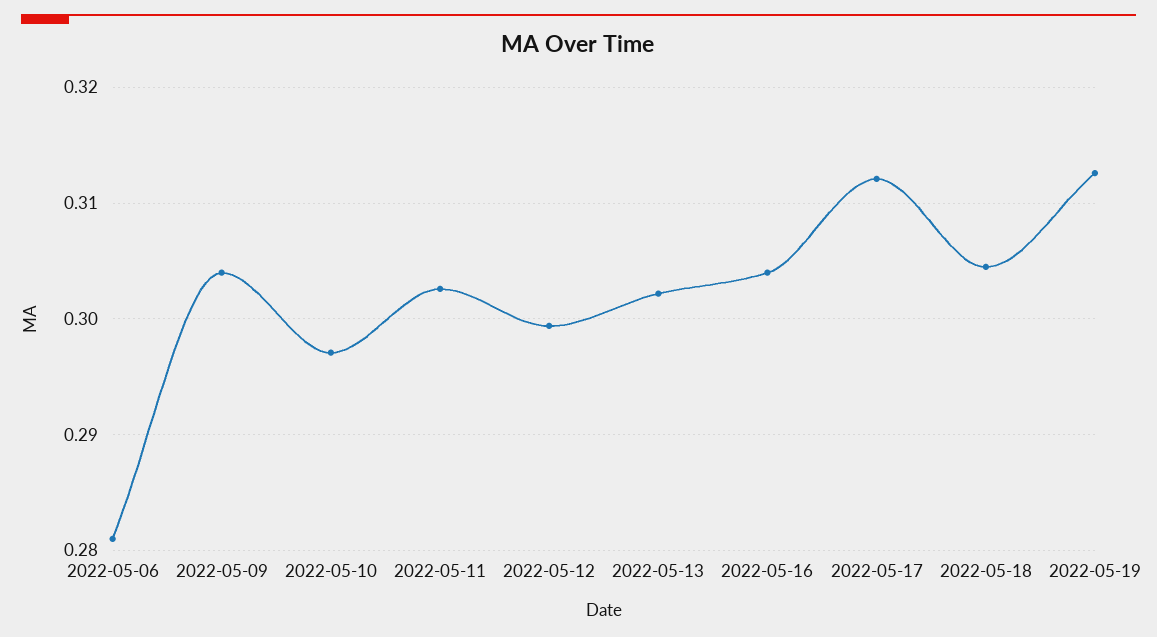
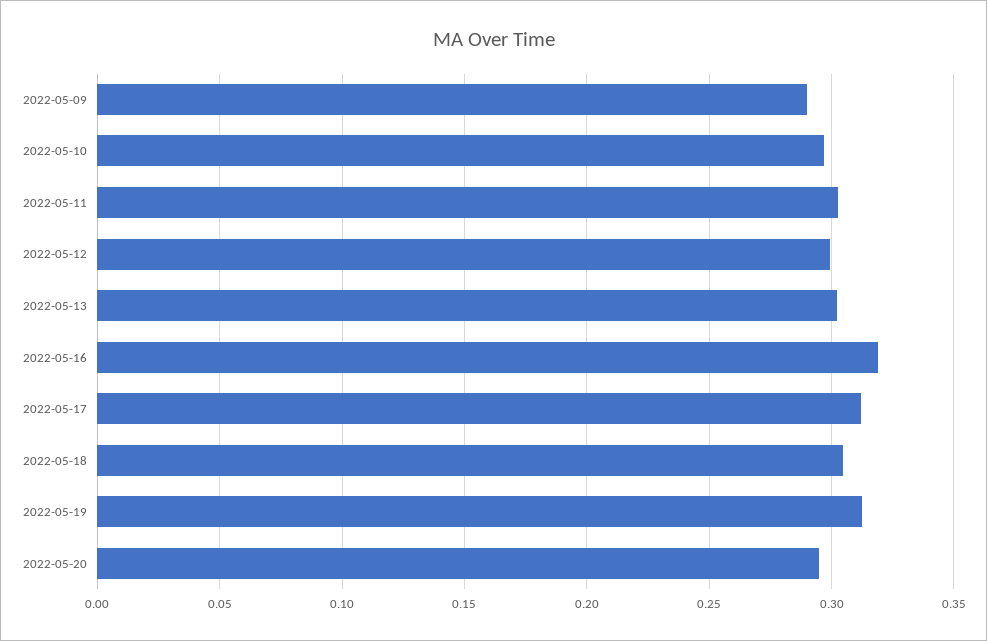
2022-05-06: 0.281 -> none
2022-05-09: 0.304 -> 0.29
2022-05-16: 0.304 -> 0.32
2022-05-20: none -> 0.295

